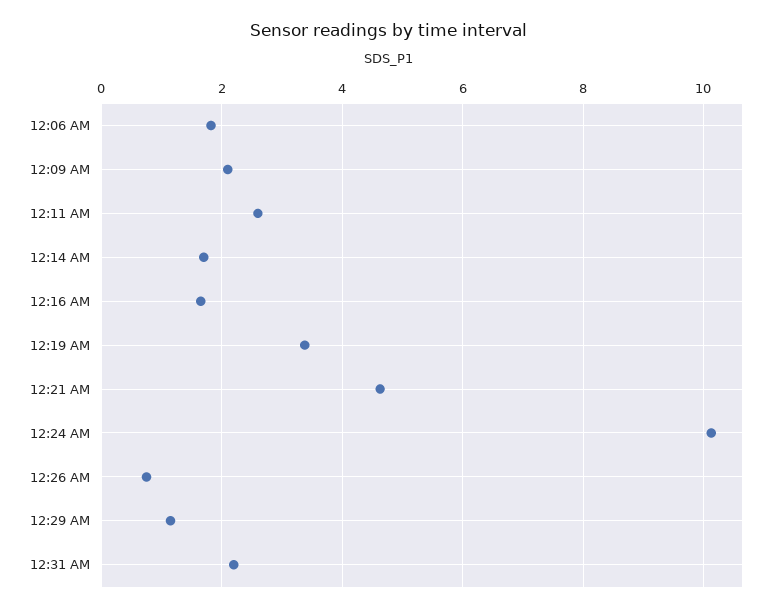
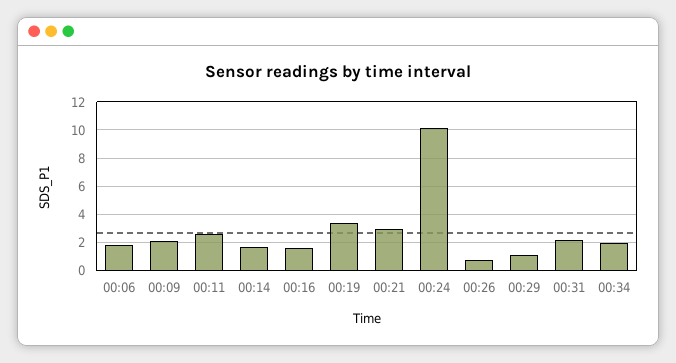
12:21 AM: 4.6 -> 3
00:34: none -> 2

